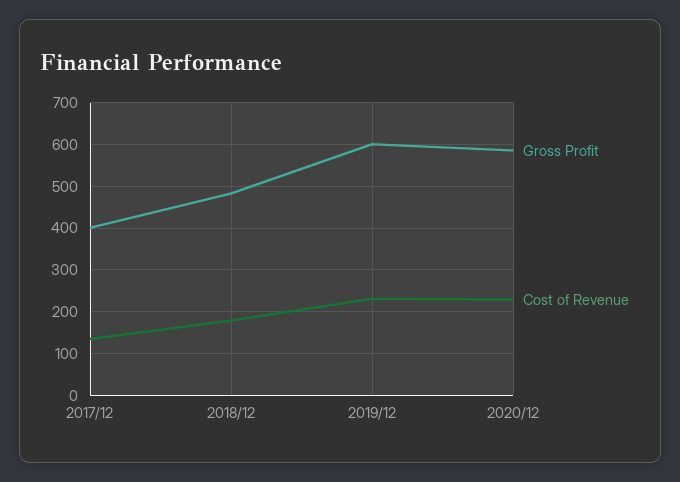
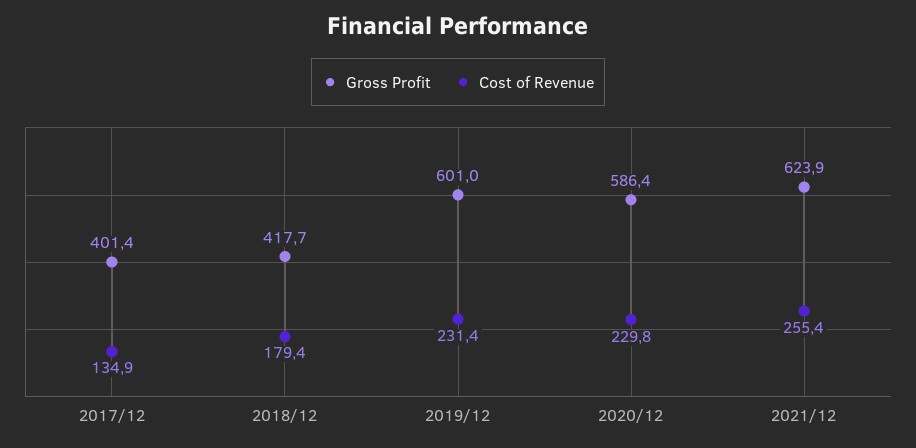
Gross Profit, 2018/12: 480 -> 417.7
Gross Profit, 2021/12: none -> 623.9
Cost of Revenue, 2021/12: none -> 255.4

